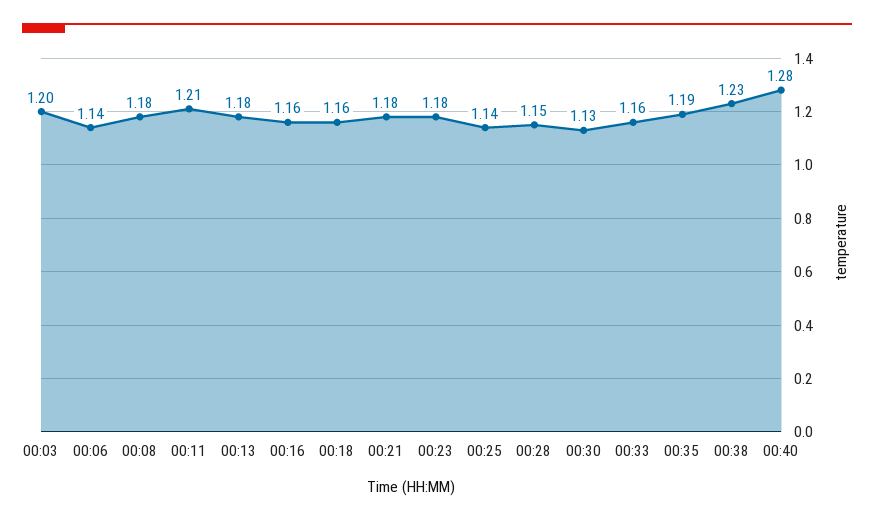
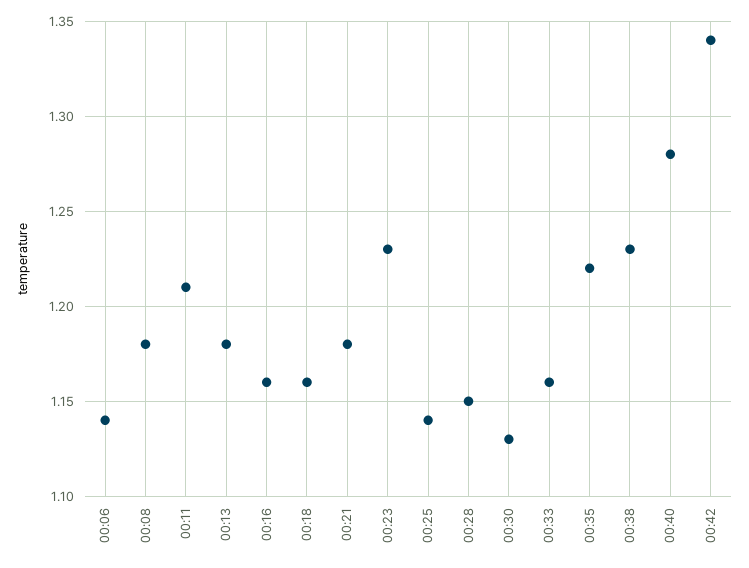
00:03: 1.2 -> none
00:23: 1.18 -> 1.23
00:35: 1.19 -> 1.22
00:42: none -> 1.34

